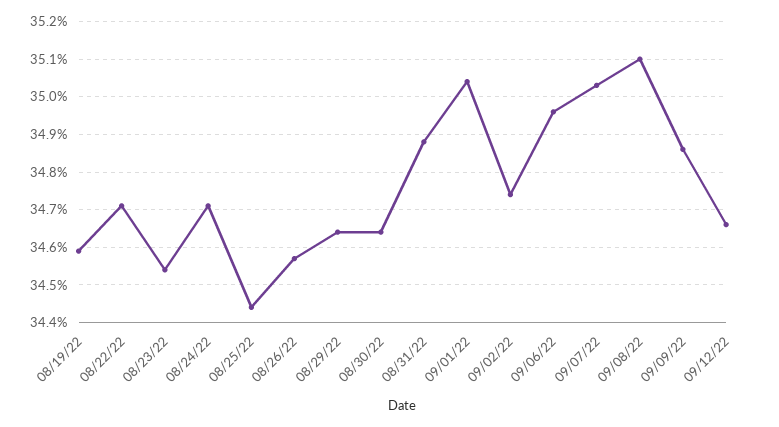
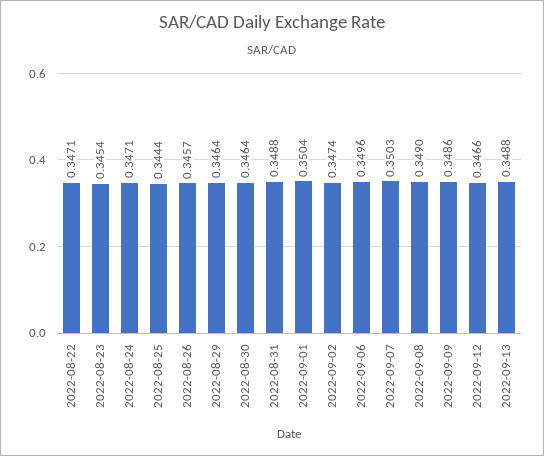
08/19/22: 0.346 -> none
09/08/22: 0.351 -> 0.349
2022-09-13: none -> 0.3488

